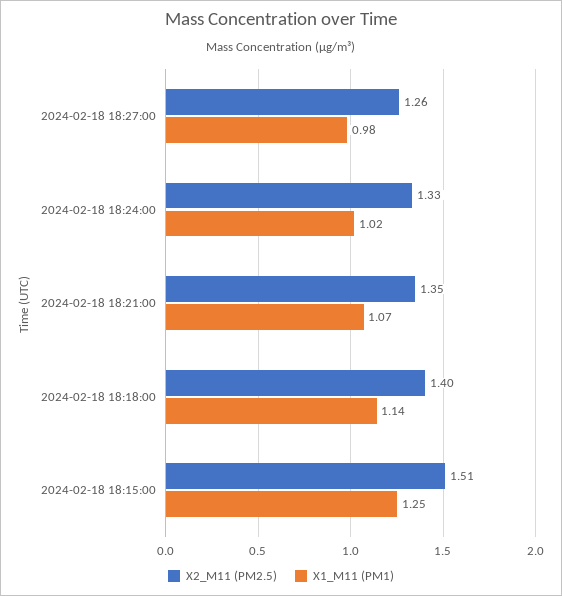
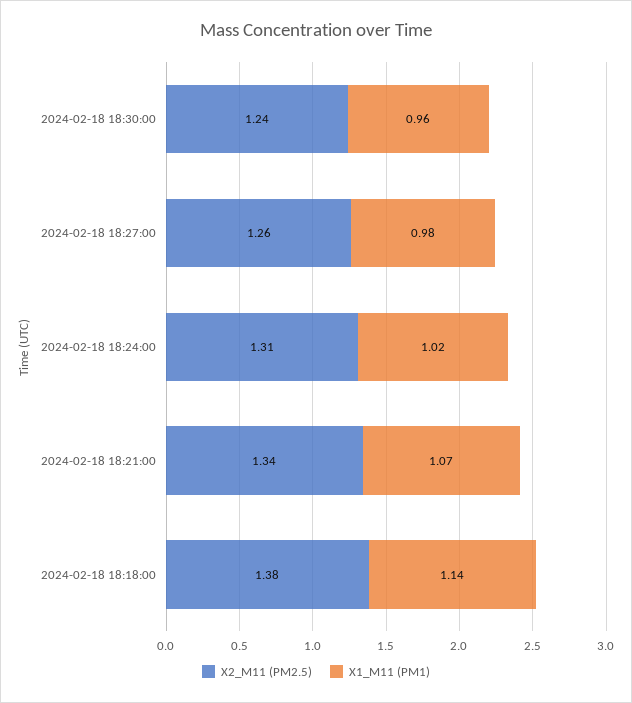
X2_M11 (PM2.5), 2024-02-18 18:24:00: 1.33 -> 1.31
X2_M11 (PM2.5), 2024-02-18 18:21:00: 1.35 -> 1.34
X2_M11 (PM2.5), 2024-02-18 18:18:00: 1.4 -> 1.38
X2_M11 (PM2.5), 2024-02-18 18:15:00: 1.51 -> none
X1_M11 (PM1), 2024-02-18 18:15:00: 1.25 -> none
X2_M11 (PM2.5), 2024-02-18 18:30:00: none -> 1.24
X1_M11 (PM1), 2024-02-18 18:30:00: none -> 0.96

